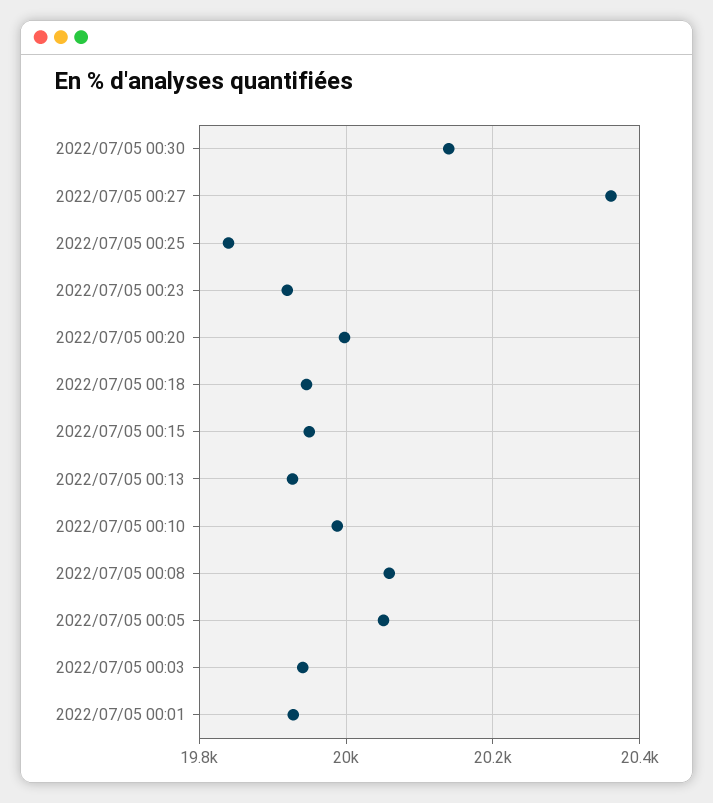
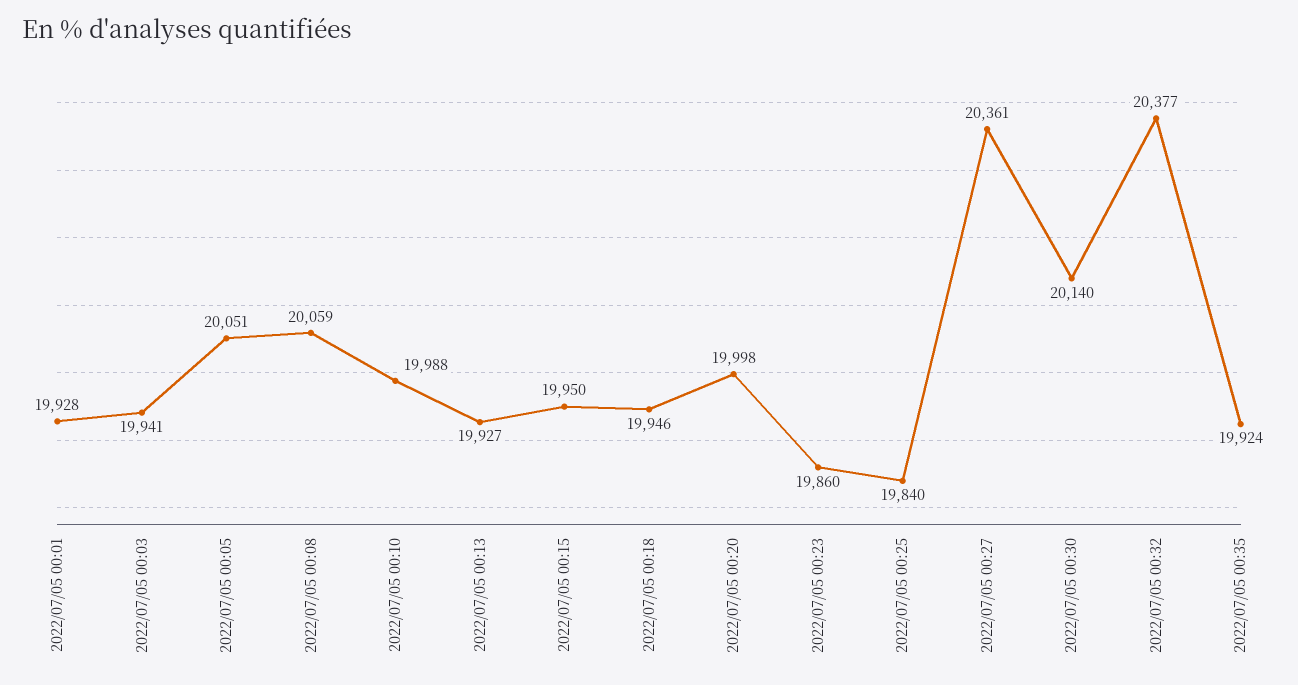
2022/07/05 00:23: 19920 -> 19860
2022/07/05 00:32: none -> 20377
2022/07/05 00:35: none -> 19924

